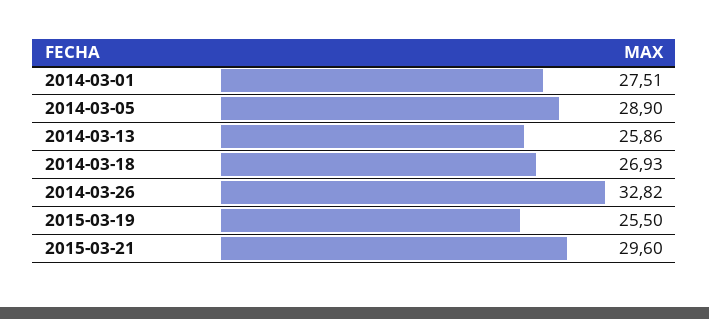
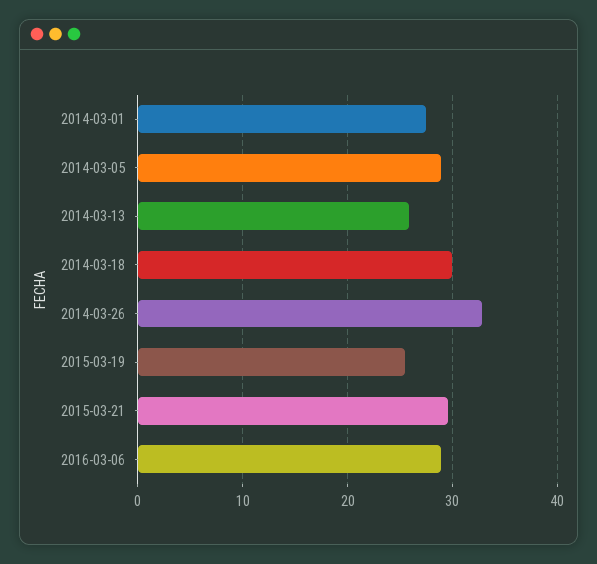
2014-03-18: 26.93 -> 30
2016-03-06: none -> 29

